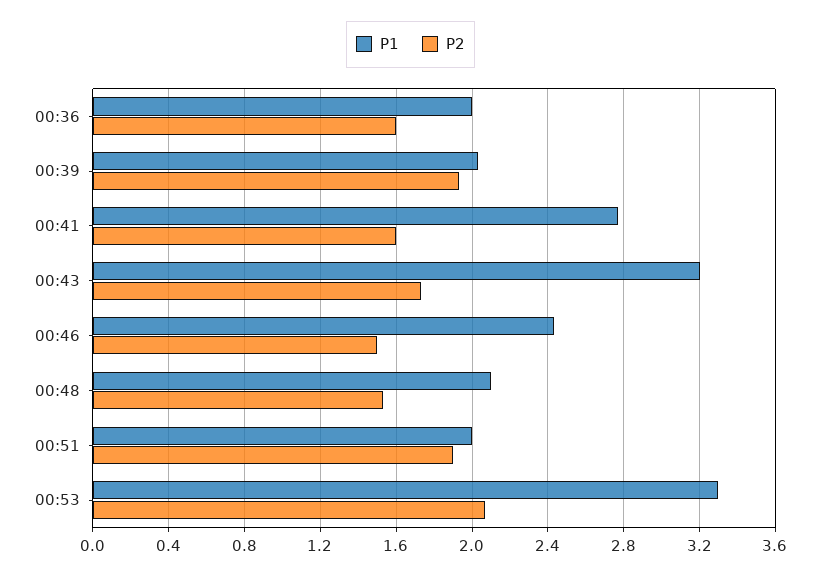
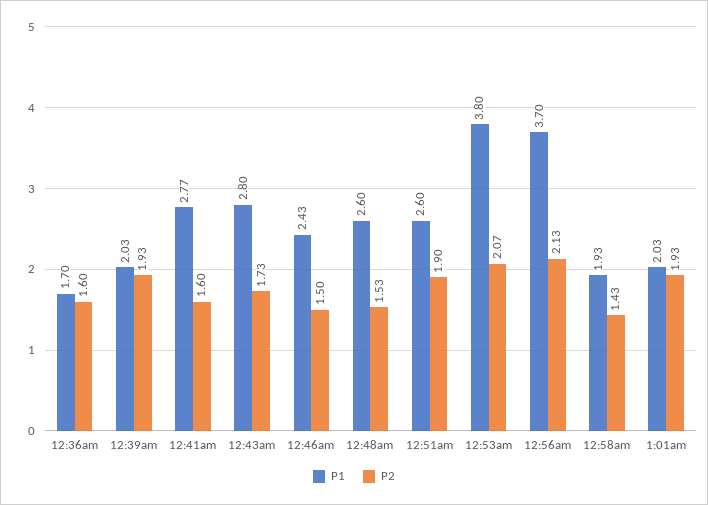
P1, 00:36: 2 -> 1.7
P1, 00:43: 3.2 -> 2.8
P1, 00:48: 2.1 -> 2.6
P1, 00:51: 2 -> 2.6
P1, 00:53: 3.3 -> 3.8
P1, 12:56am: none -> 3.7
P2, 12:56am: none -> 2.13
P1, 12:58am: none -> 1.93
P2, 12:58am: none -> 1.43
P1, 1:01am: none -> 2.03
P2, 1:01am: none -> 1.93

